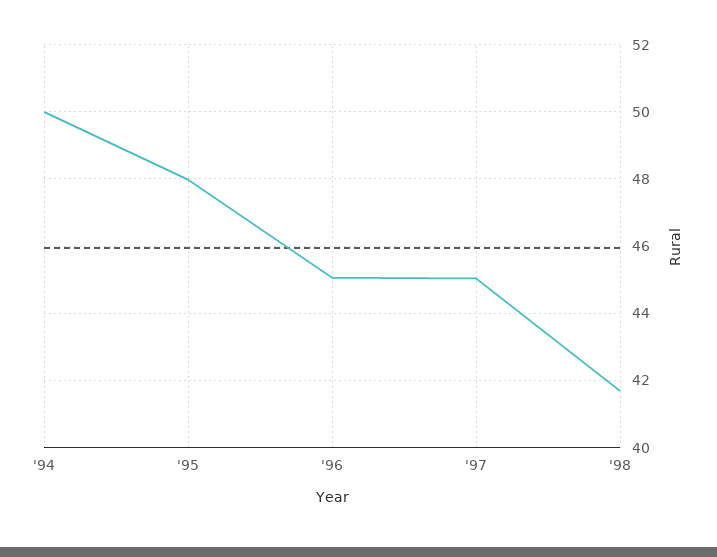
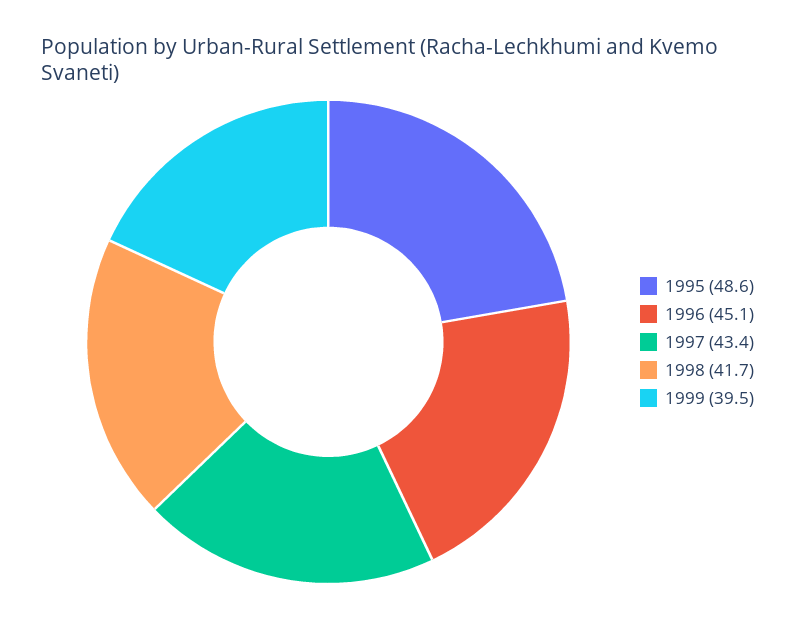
'94: 50 -> none
'95: 48 -> 48.6
'97: 45 -> 43.4
1999: none -> 39.5

